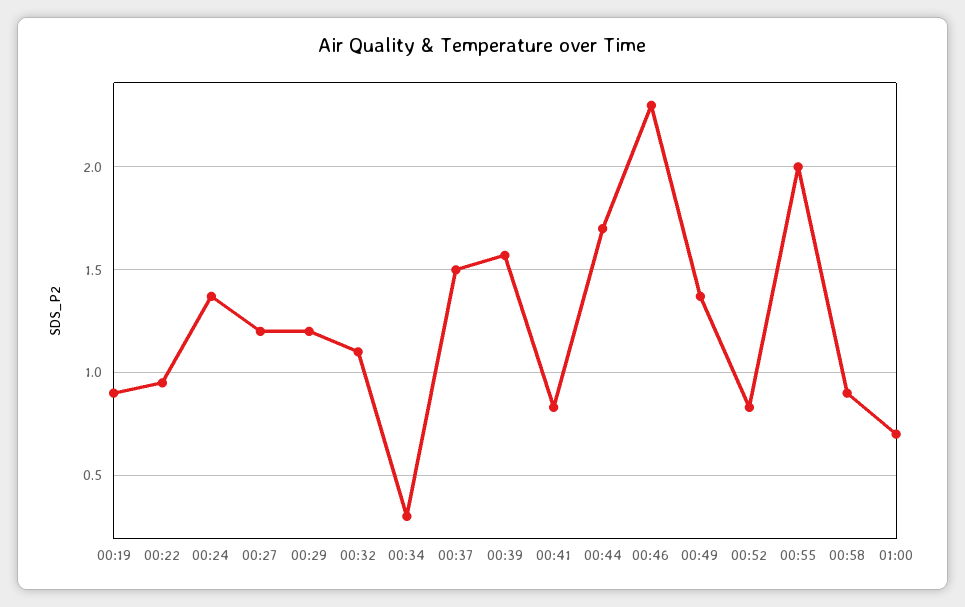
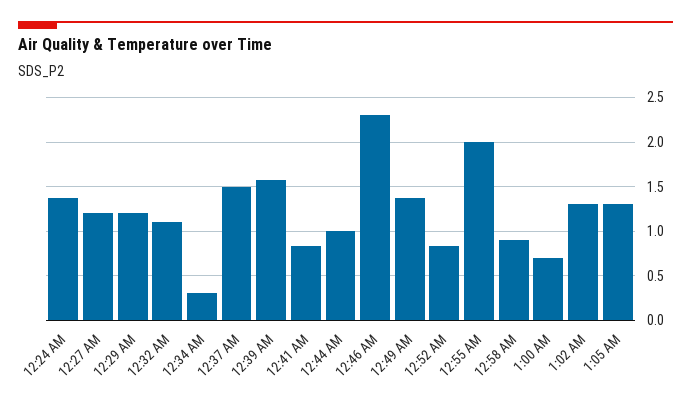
00:19: 0.9 -> none
00:22: 0.95 -> none
00:44: 1.7 -> 1
1:02 AM: none -> 1.3
1:05 AM: none -> 1.3

